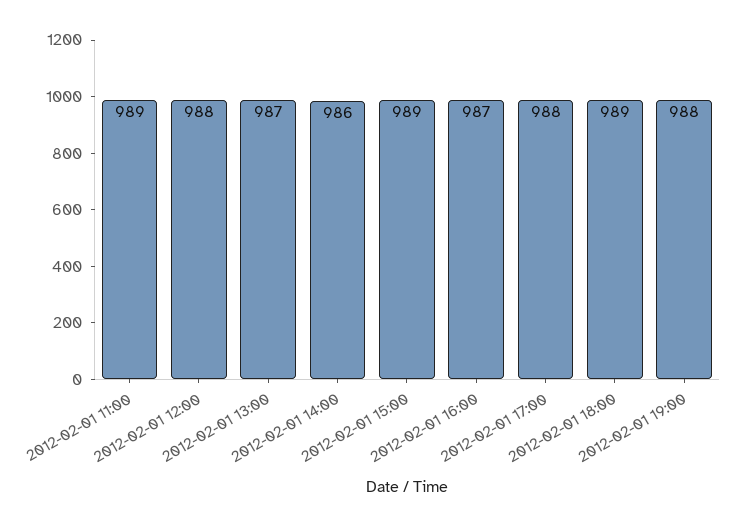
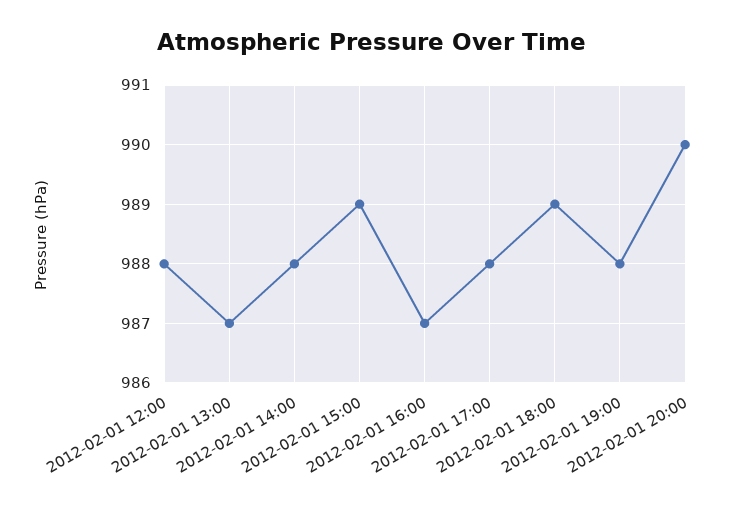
2012-02-01 11:00: 989 -> none
2012-02-01 14:00: 986 -> 988
2012-02-01 20:00: none -> 990

